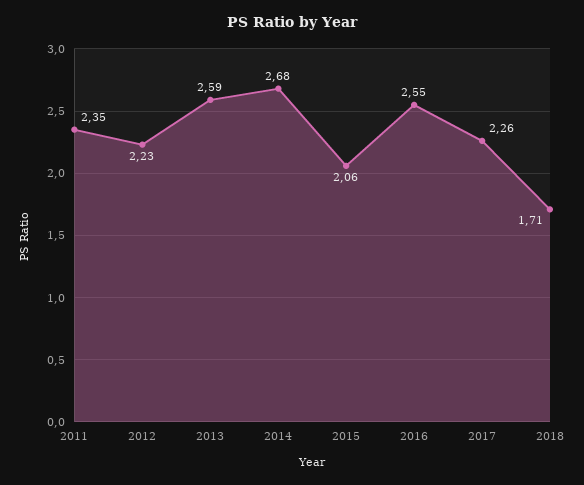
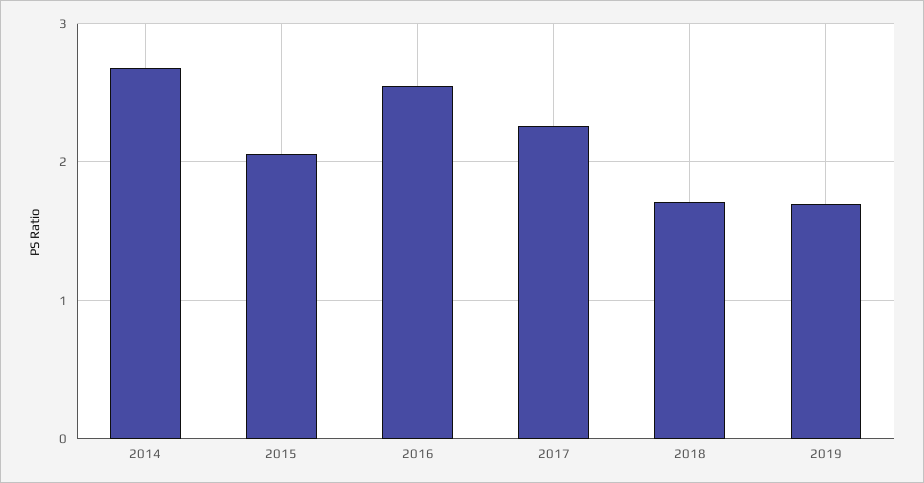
2011: 2.35 -> none
2012: 2.23 -> none
2013: 2.59 -> none
2019: none -> 1.7

